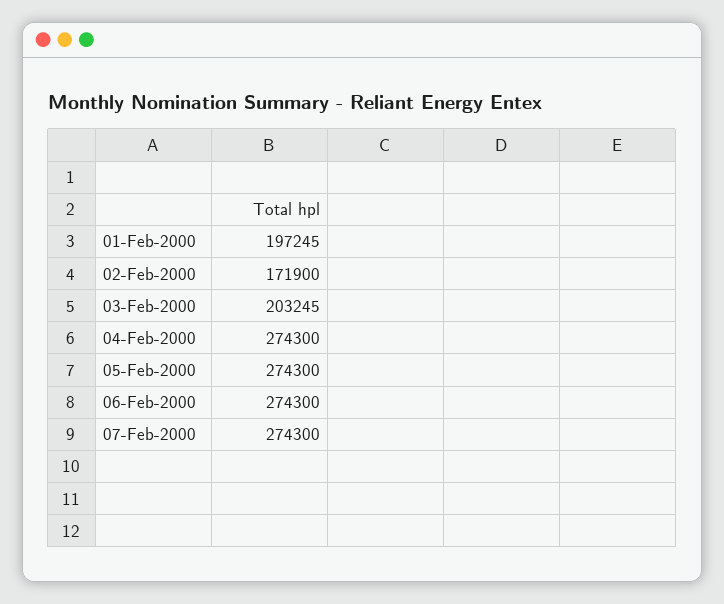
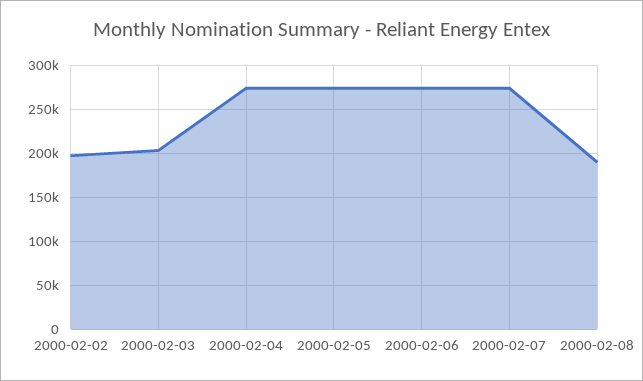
01-Feb-2000: 197245 -> none
02-Feb-2000: 171900 -> 200000
2000-02-08: none -> 190000

